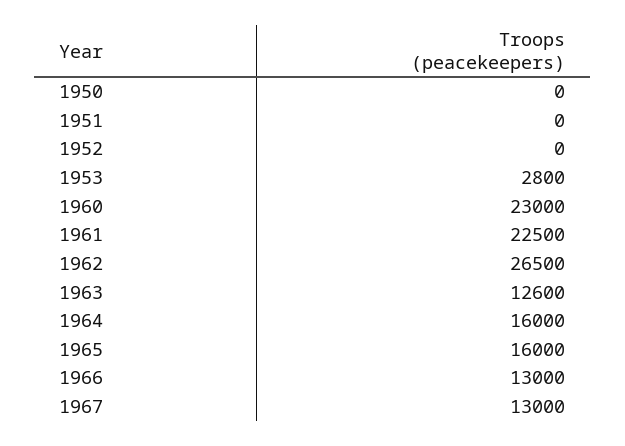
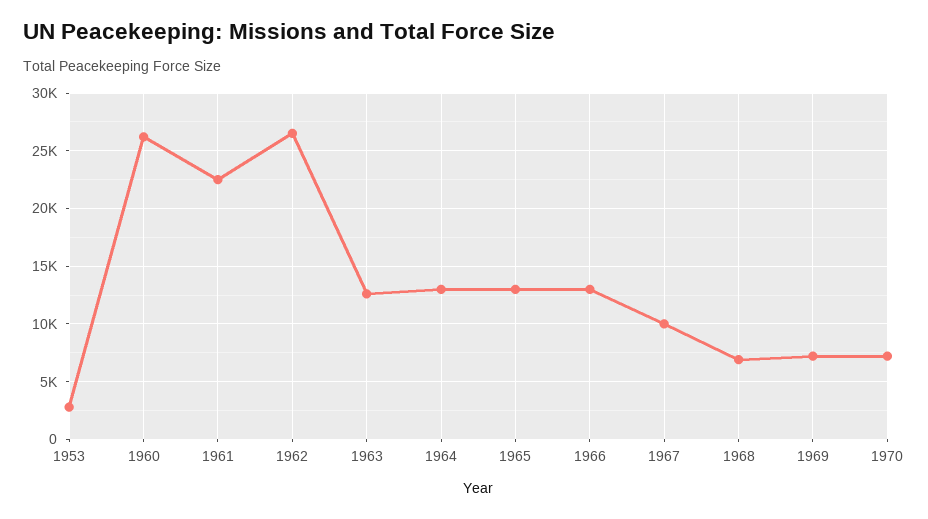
1950: 0 -> none
1951: 0 -> none
1952: 0 -> none
1960: 23000 -> 26000
1964: 16000 -> 13000
1965: 16000 -> 13000
1967: 13000 -> 10000
1968: none -> 7000
1969: none -> 7000
1970: none -> 7000

